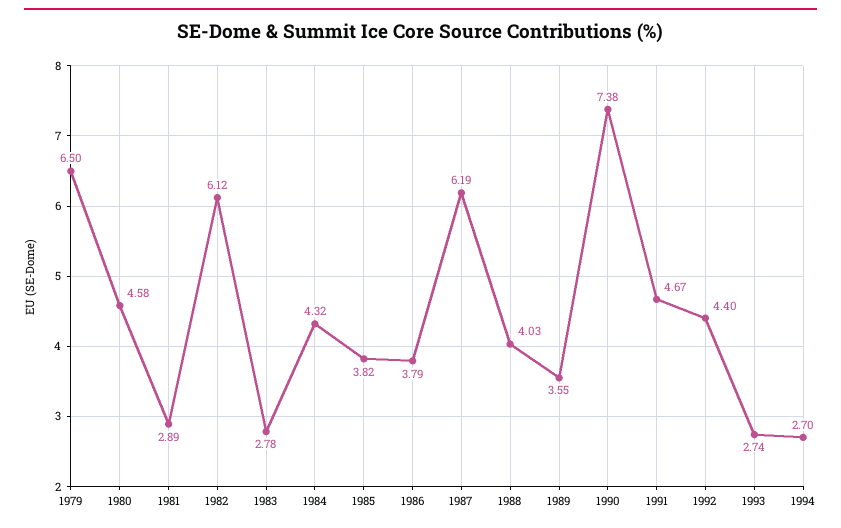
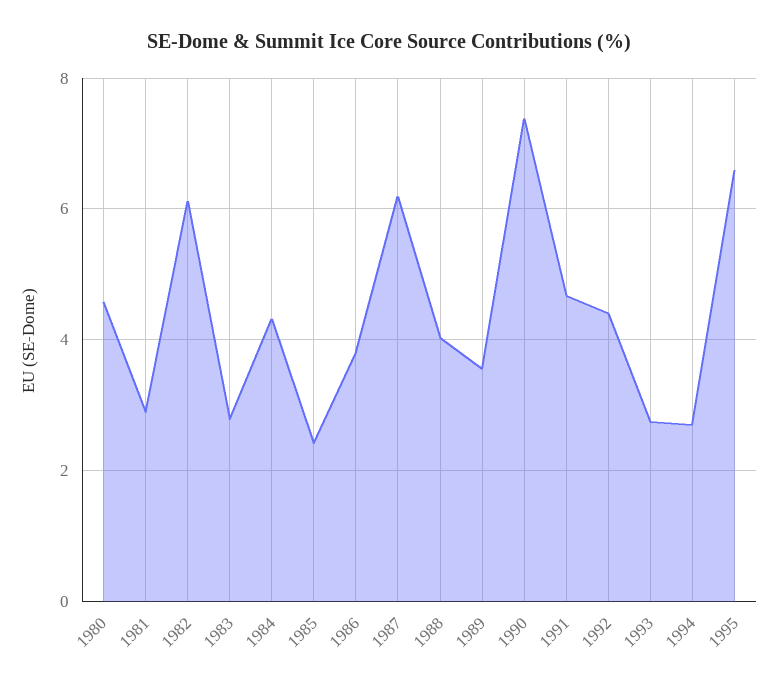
1979: 6.5 -> none
1985: 3.82 -> 2.4
1995: none -> 6.6

